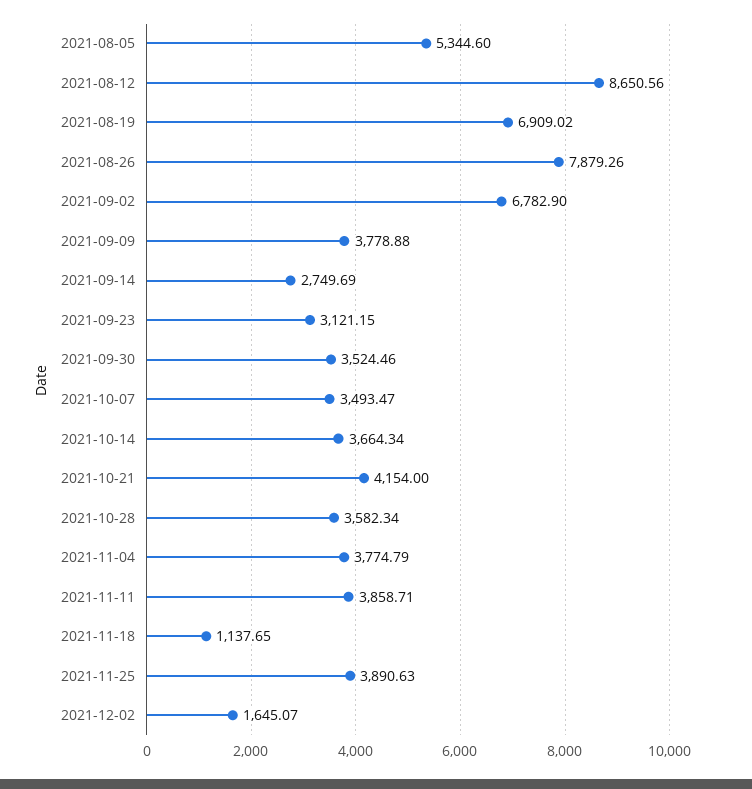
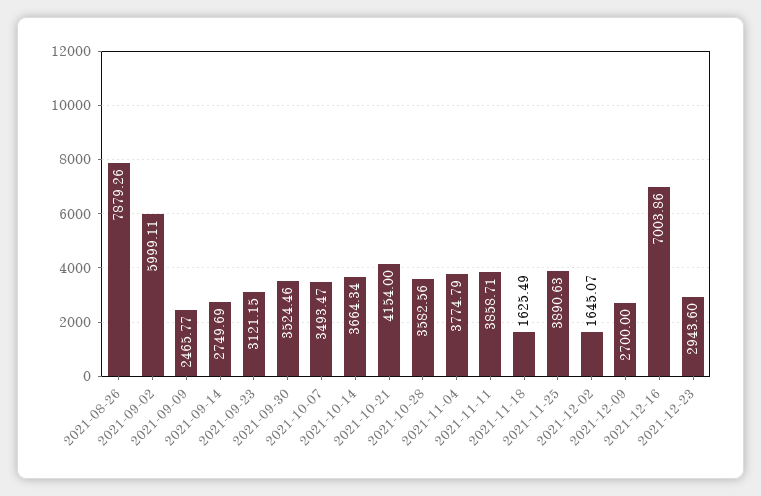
2021-08-05: 5344.6 -> none
2021-08-12: 8650.56 -> none
2021-08-19: 6909.02 -> none
2021-09-02: 6782.9 -> 5999.11
2021-09-09: 3778.88 -> 2465.77
2021-10-28: 3582.34 -> 3582.56
2021-11-18: 1137.65 -> 1625.49
2021-12-09: none -> 2700
2021-12-16: none -> 7003.86
2021-12-23: none -> 2943.6

